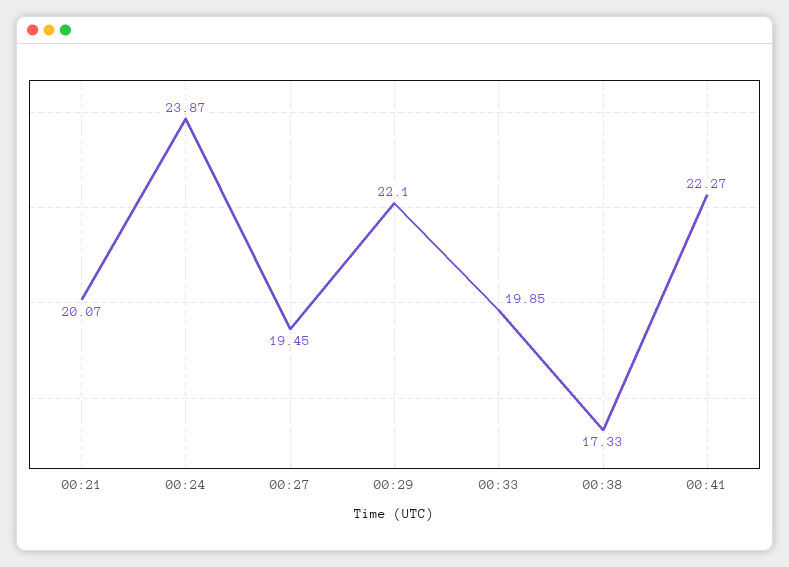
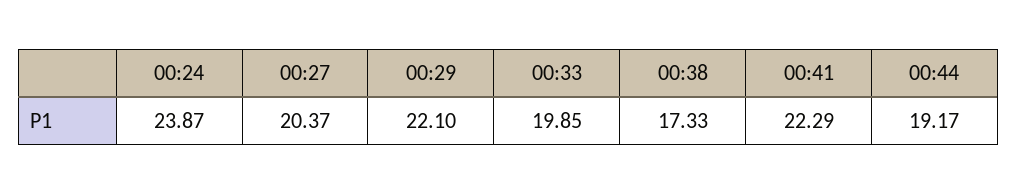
00:21: 20.07 -> none
00:27: 19.45 -> 20.37
00:41: 22.27 -> 22.29
00:44: none -> 19.17

